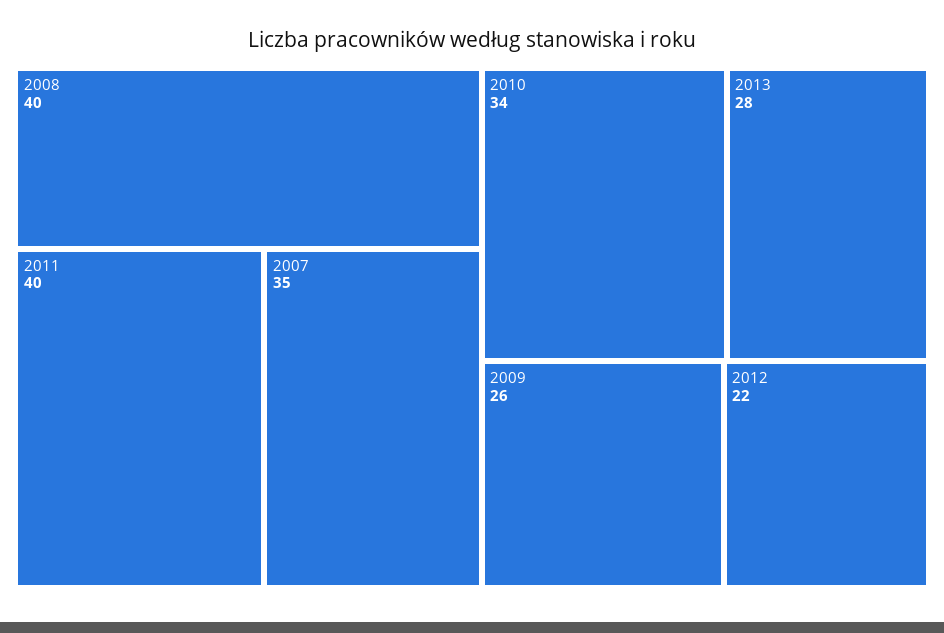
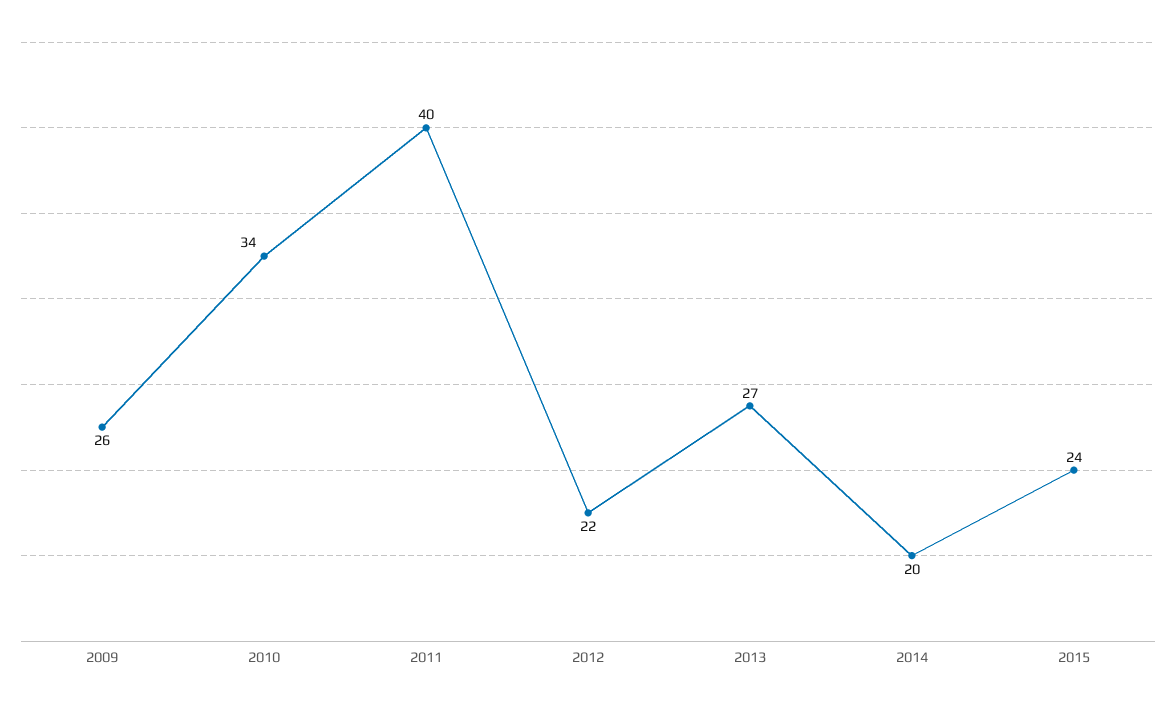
2008: 40 -> none
2007: 35 -> none
2013: 28 -> 27
2014: none -> 20
2015: none -> 24

